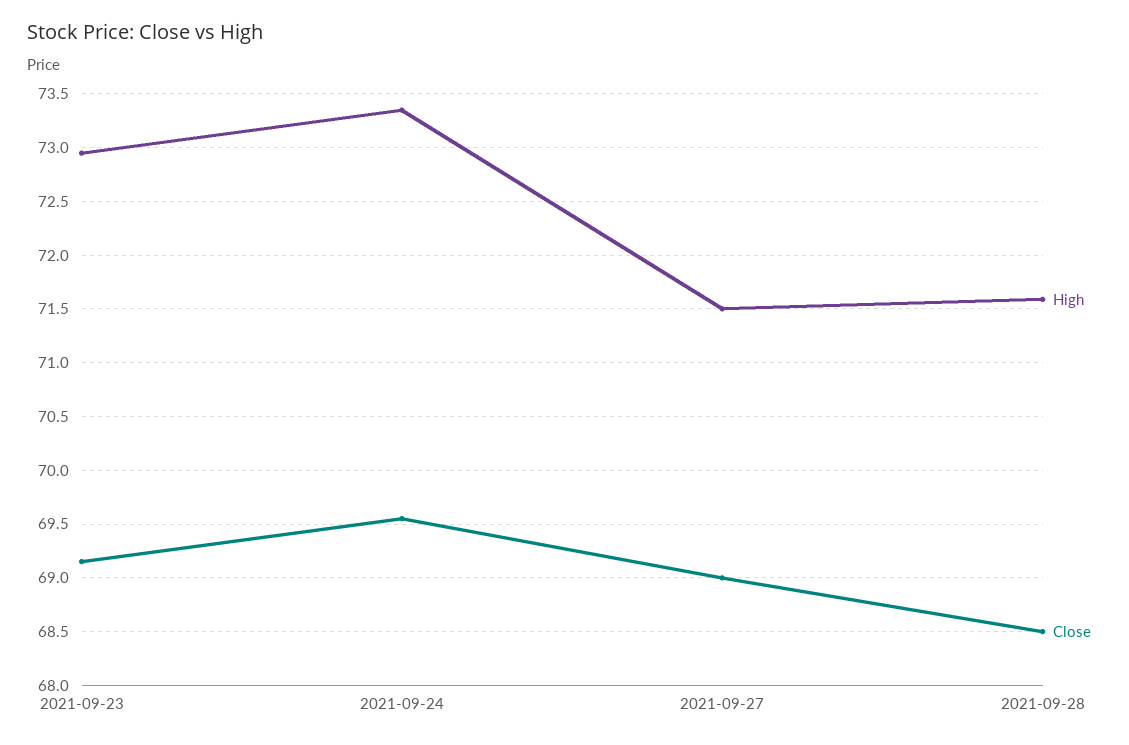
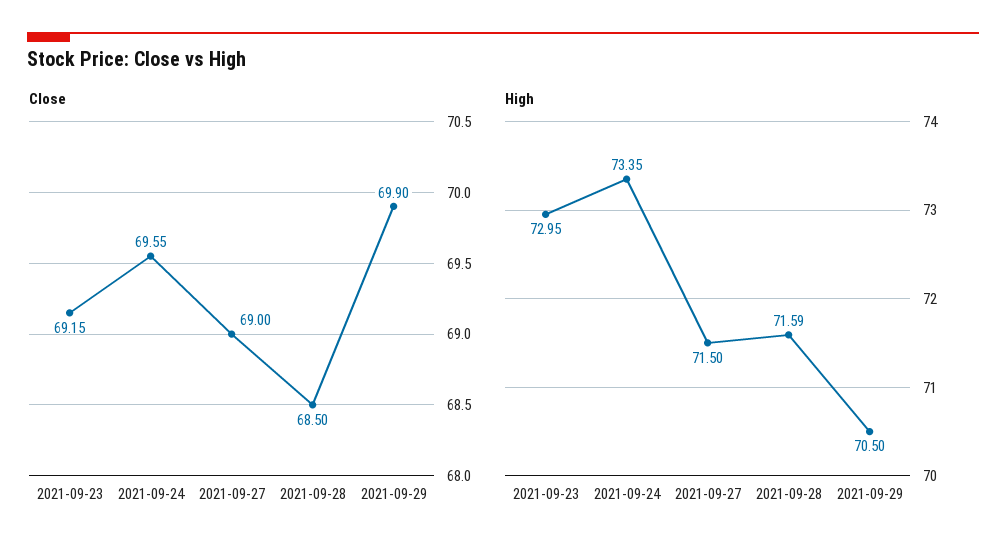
Close, 2021-09-29: none -> 69.9
High, 2021-09-29: none -> 70.5

